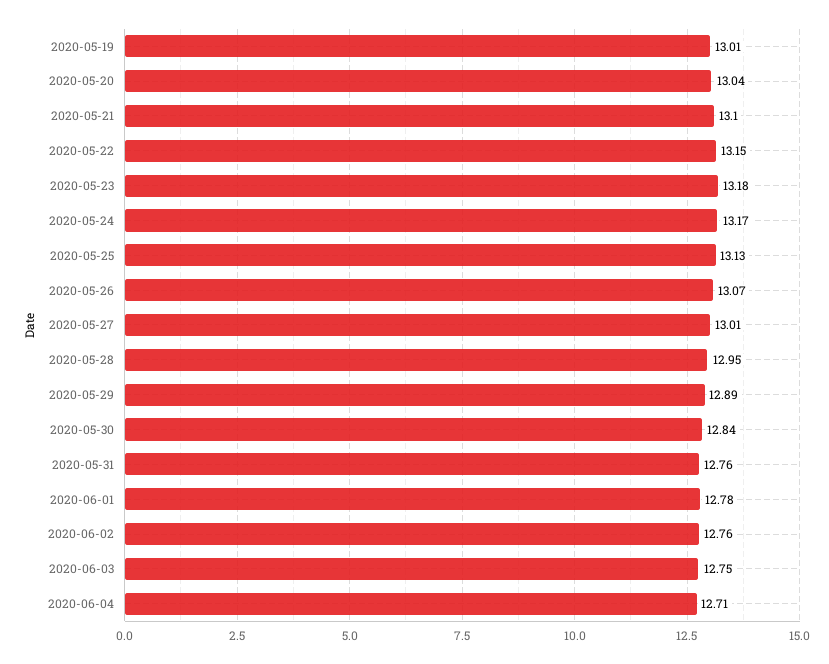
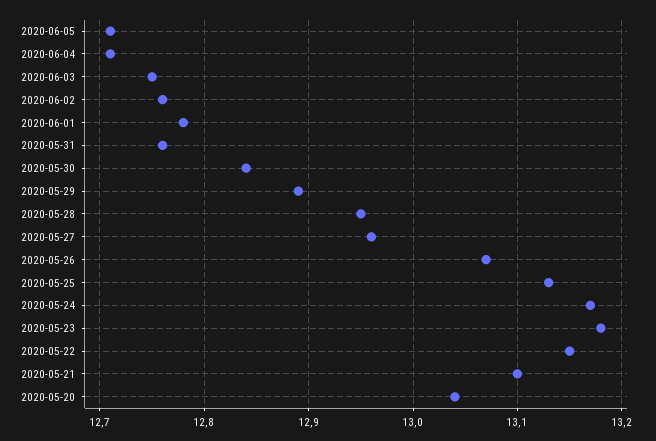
2020-05-19: 13.01 -> none
2020-05-27: 13.01 -> 12.96
2020-06-05: none -> 12.71

